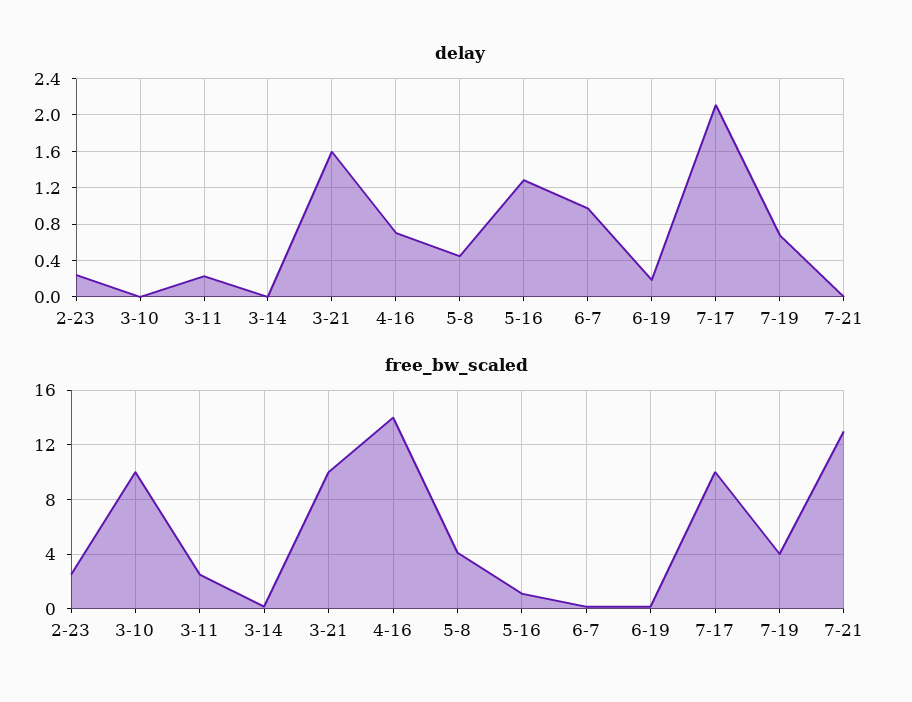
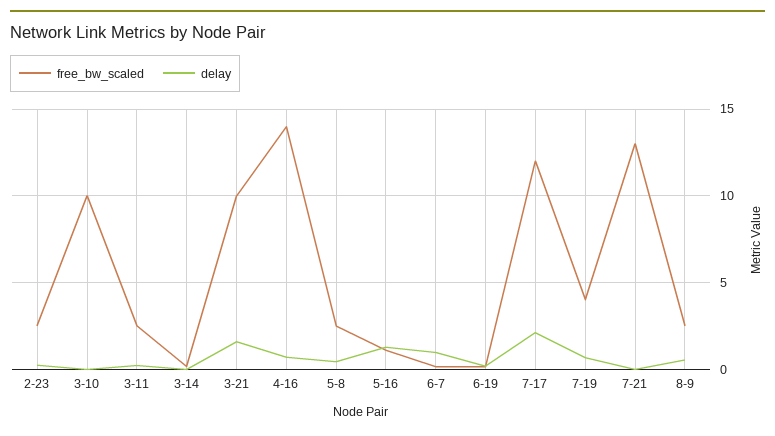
free_bw_scaled, 5-8: 4 -> 2.5
free_bw_scaled, 7-17: 10 -> 12
free_bw_scaled, 8-9: none -> 2.5
delay, 8-9: none -> 0.5

